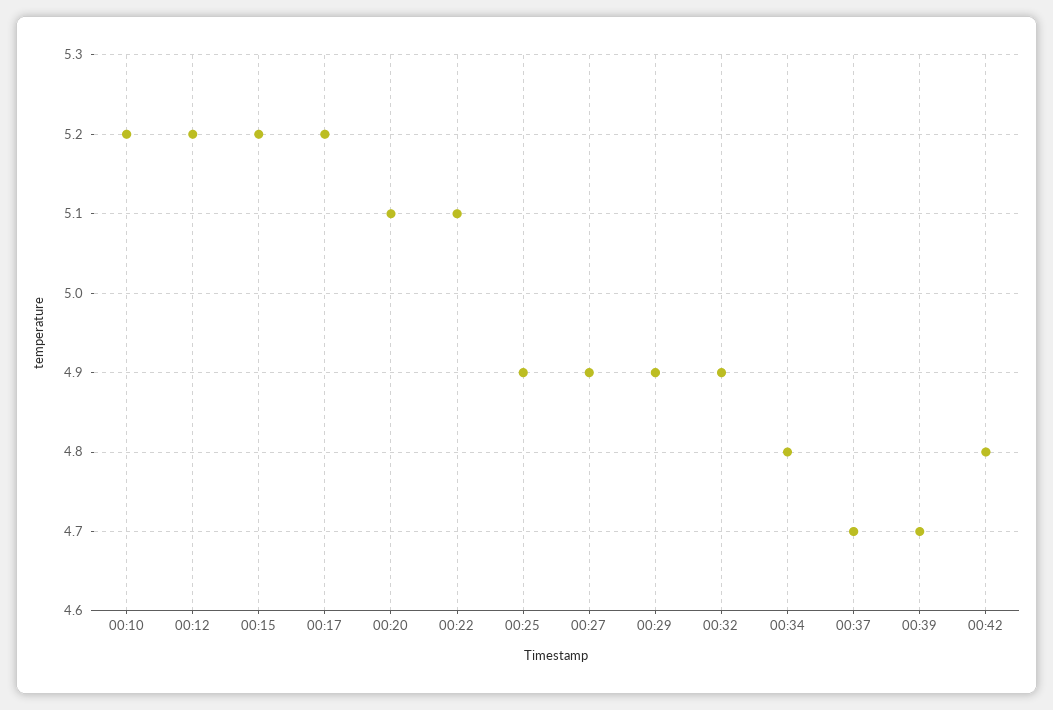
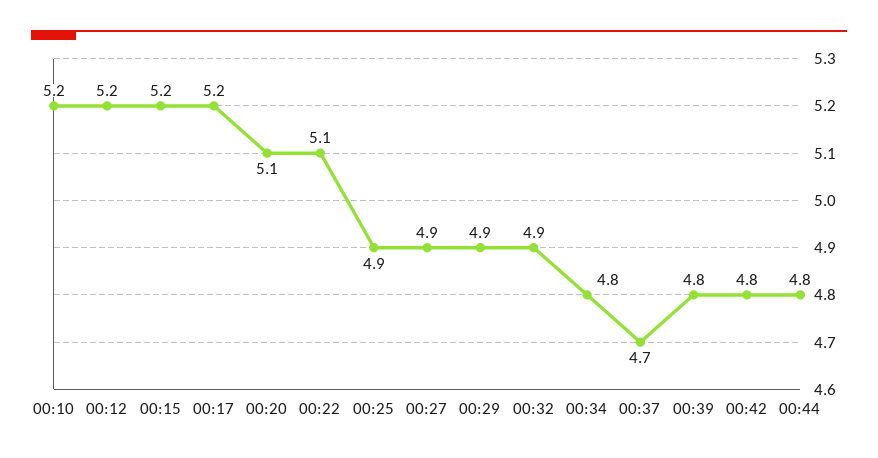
00:39: 4.7 -> 4.8
00:44: none -> 4.8

